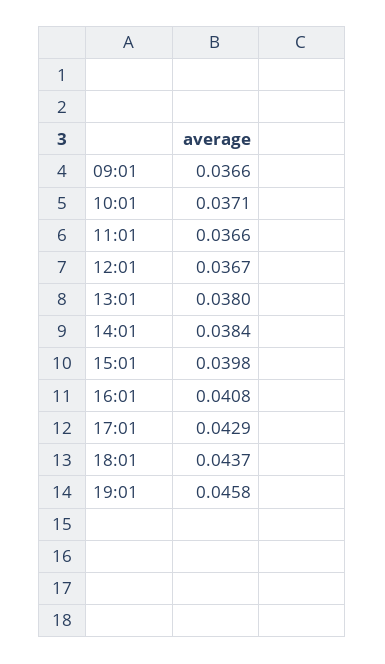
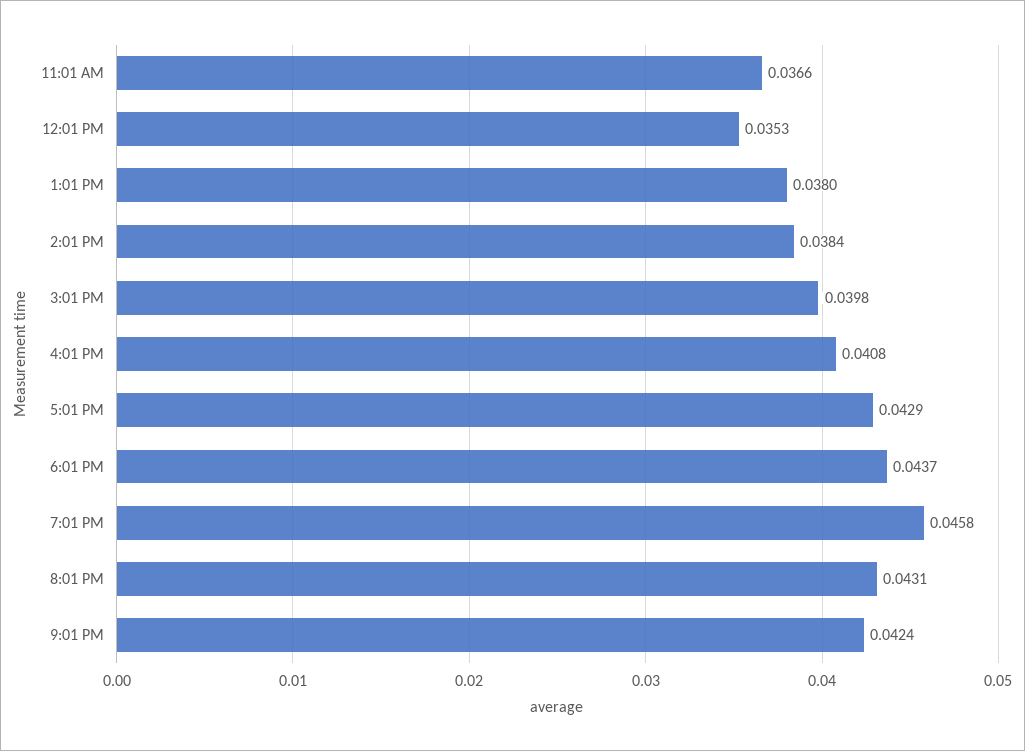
09:01: 0.0366 -> none
10:01: 0.0371 -> none
12:01: 0.0367 -> 0.0353
8:01 PM: none -> 0.0431
9:01 PM: none -> 0.0424

